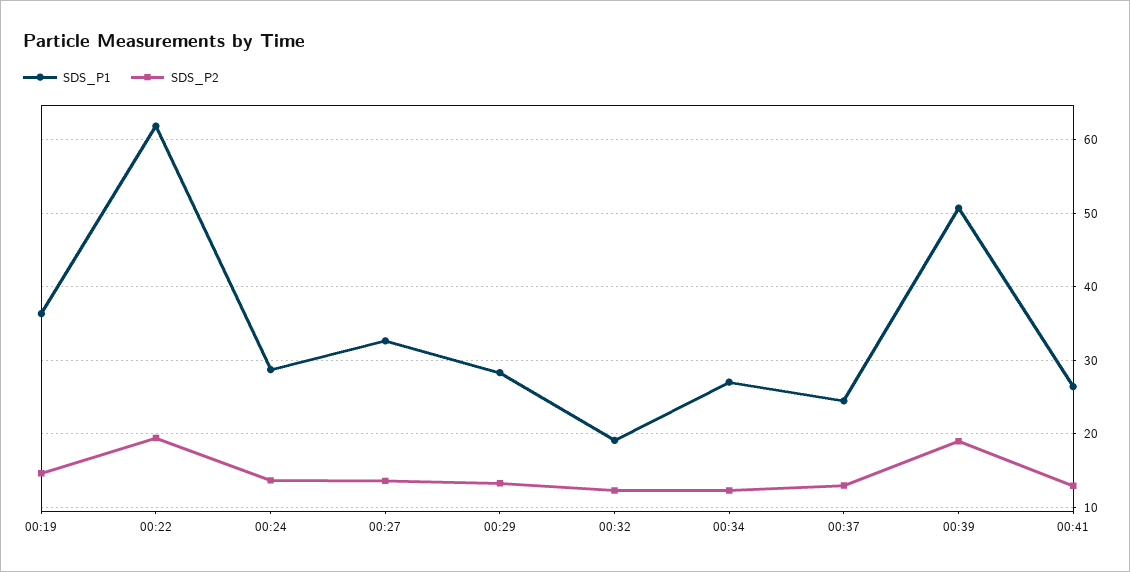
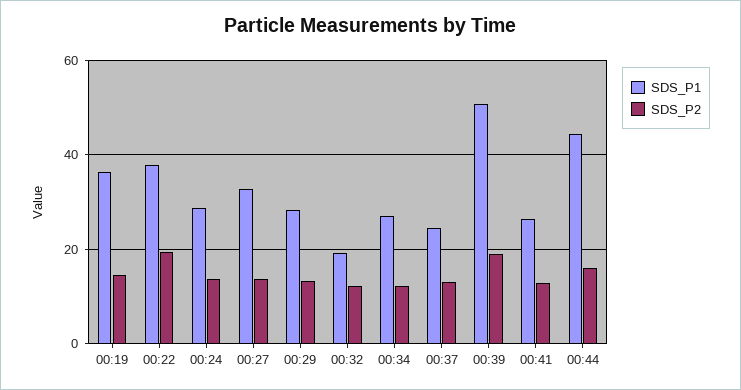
SDS_P1, 00:22: 62 -> 38
SDS_P1, 00:44: none -> 44
SDS_P2, 00:44: none -> 16

